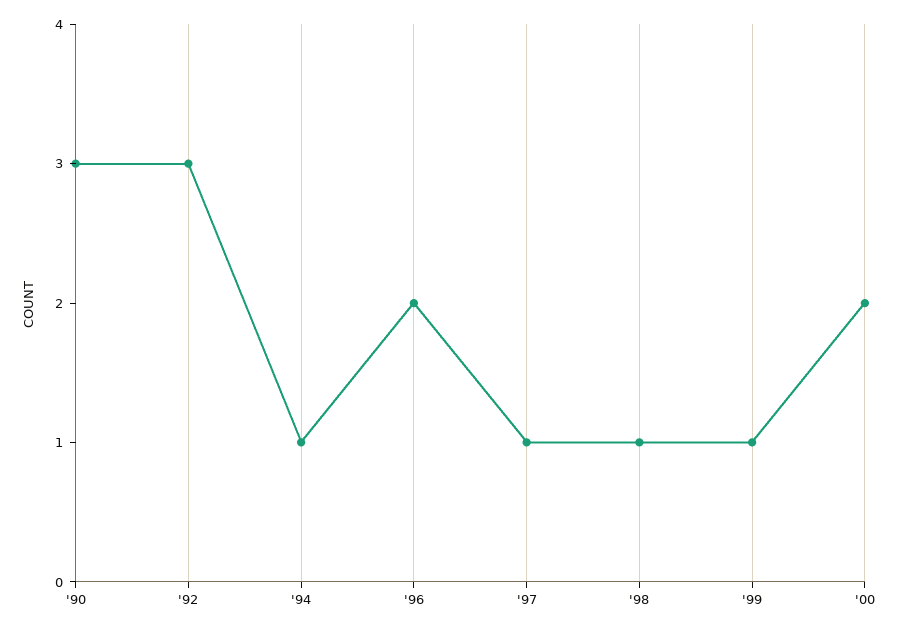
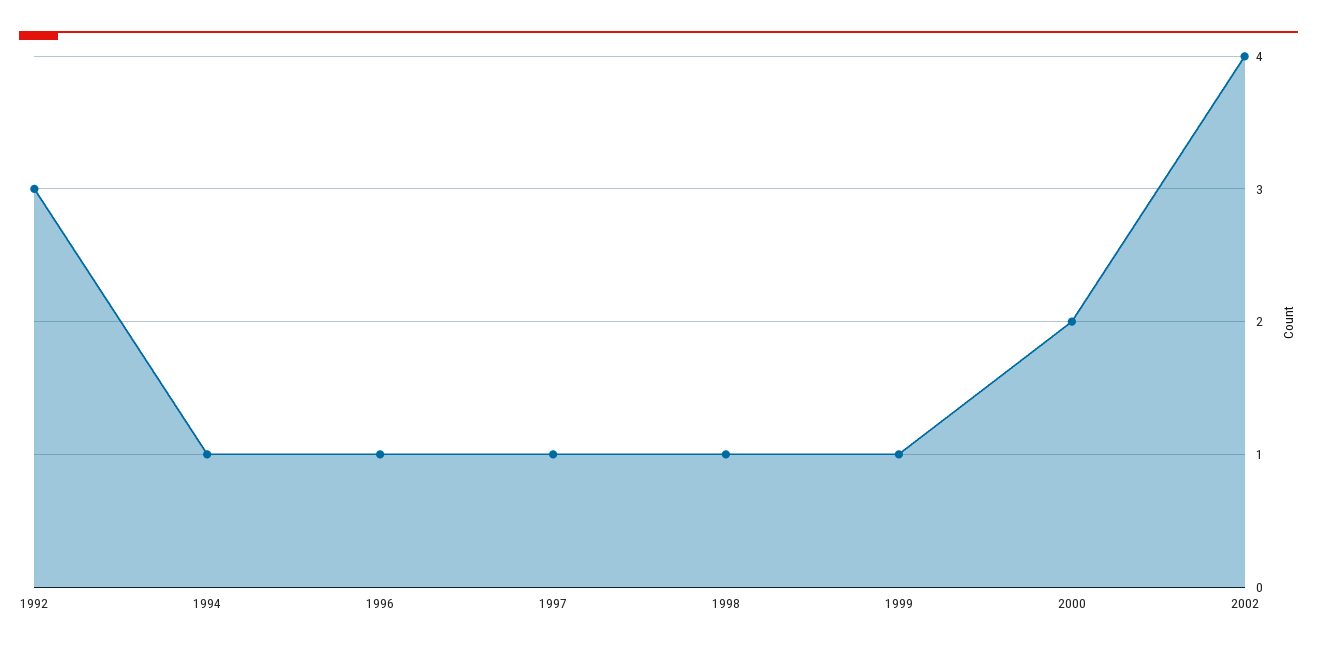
'90: 3 -> none
'96: 2 -> 1
2002: none -> 4

